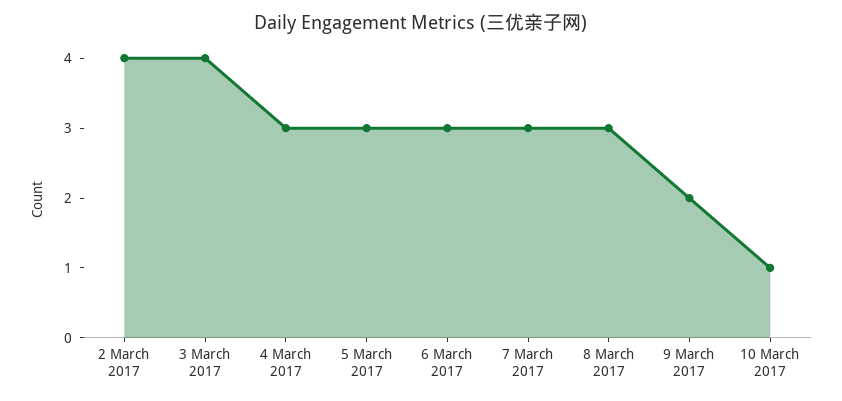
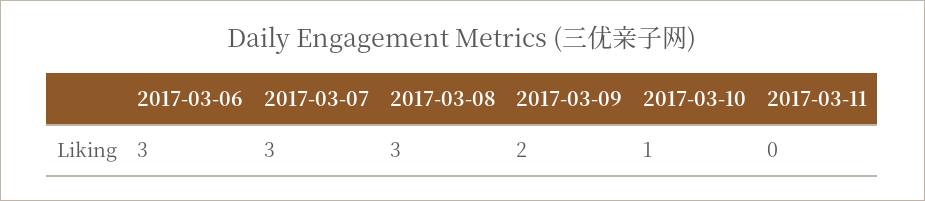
2 March 2017: 4 -> none
3 March 2017: 4 -> none
4 March 2017: 3 -> none
5 March 2017: 3 -> none
2017-03-11: none -> 0

